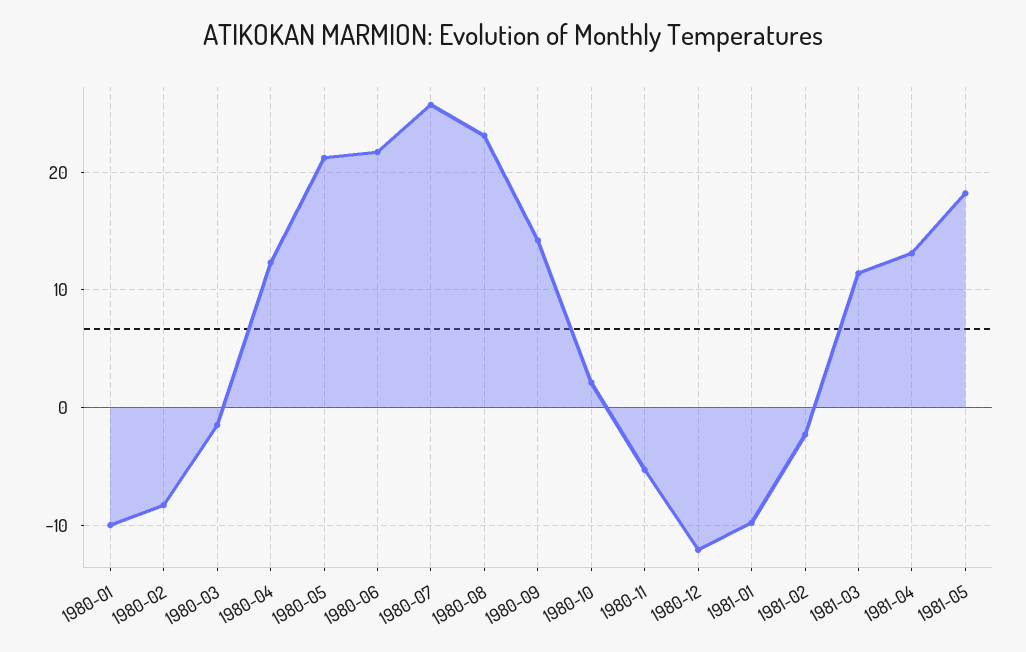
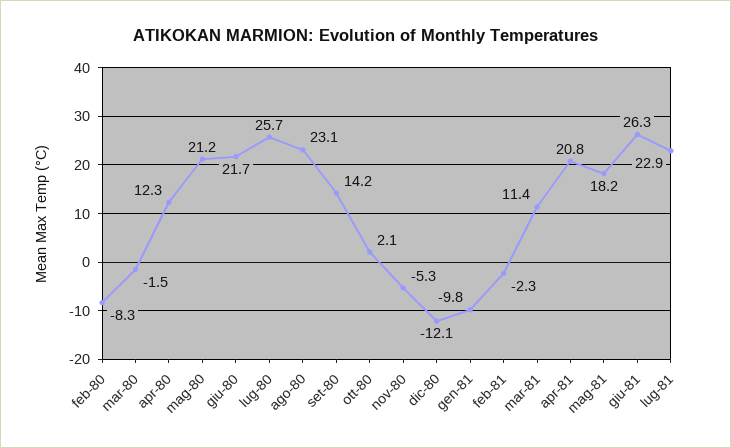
1980-01: -10 -> none
1981-04: 13 -> 20.8
giu-81: none -> 26.3
lug-81: none -> 22.9

